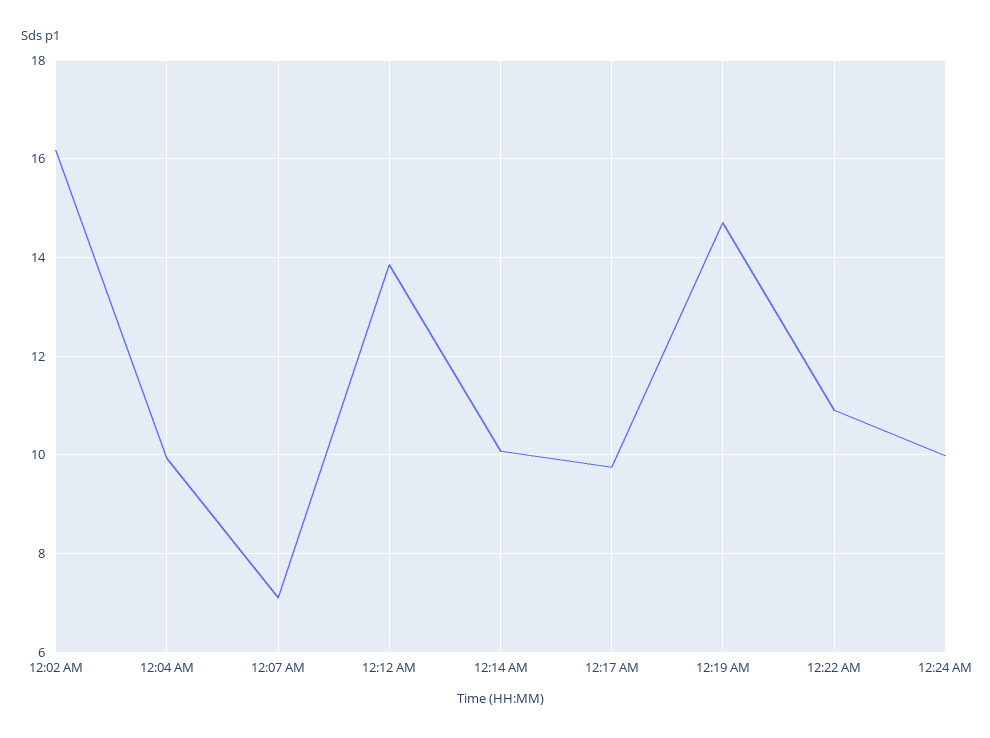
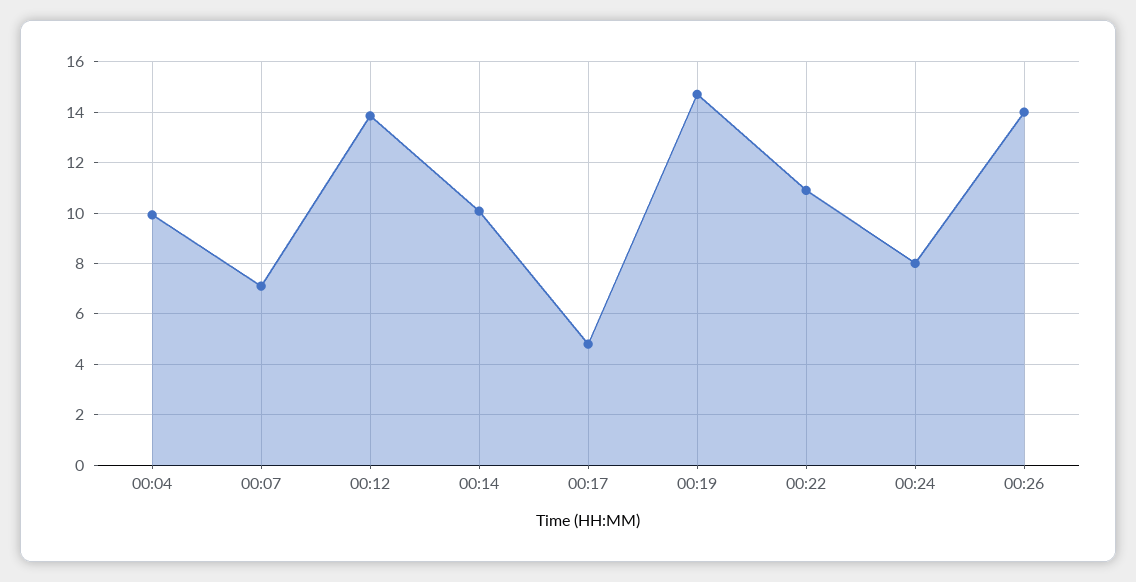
12:02 AM: 16.2 -> none
12:17 AM: 9.8 -> 4.75
12:24 AM: 10 -> 8
00:26: none -> 14

